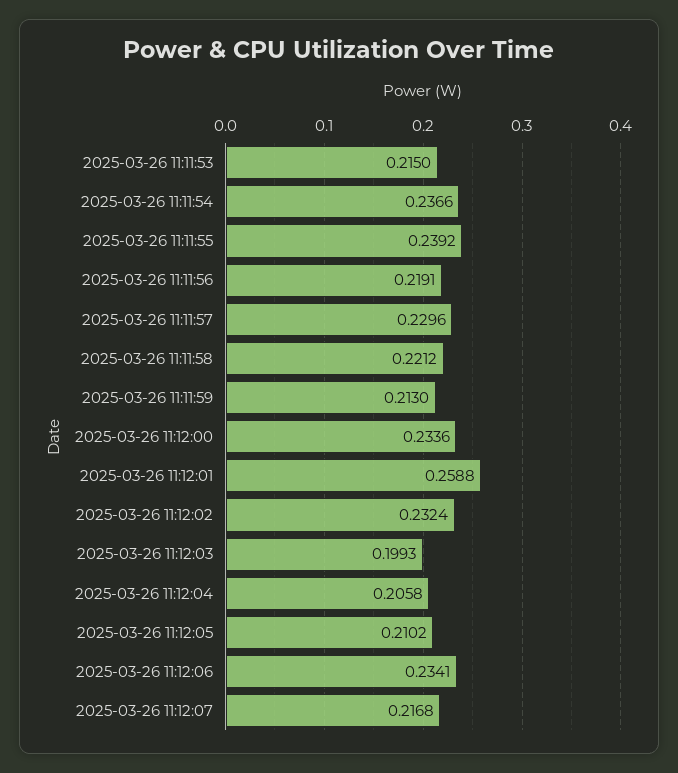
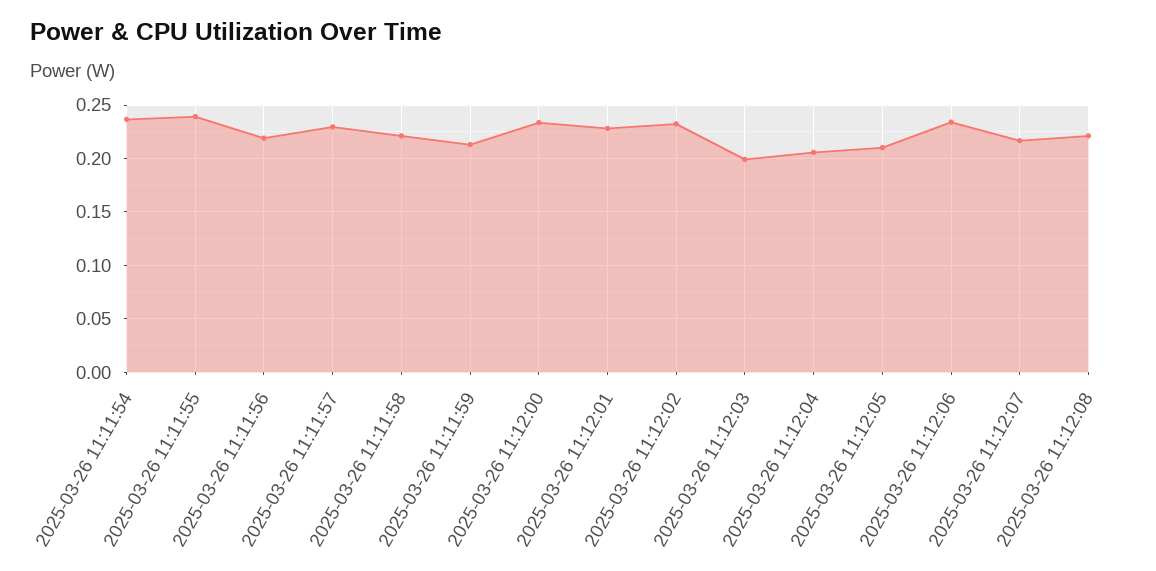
2025-03-26 11:11:53: 0.215 -> none
2025-03-26 11:12:01: 0.2588 -> 0.23
2025-03-26 11:12:08: none -> 0.22

